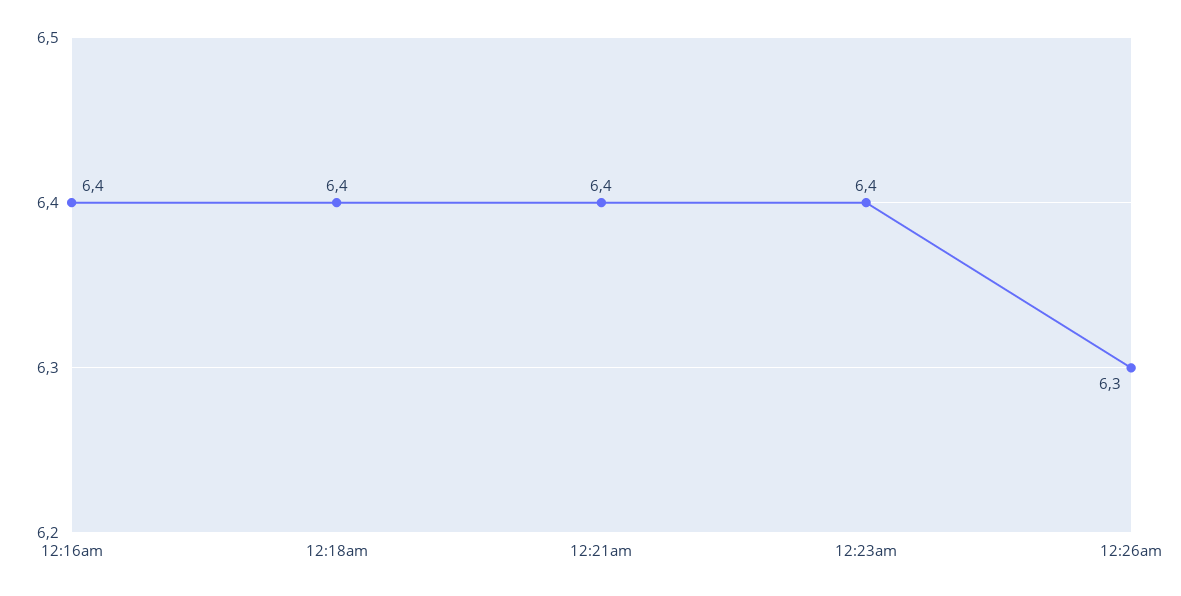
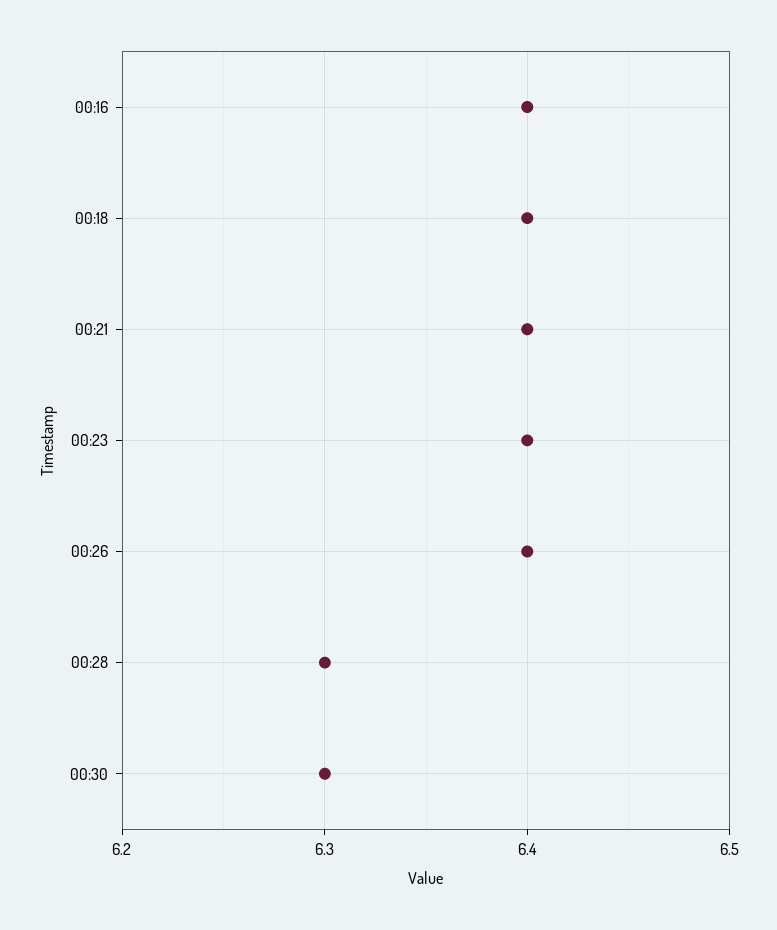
12:26am: 6.3 -> 6.4
00:28: none -> 6.3
00:30: none -> 6.3

